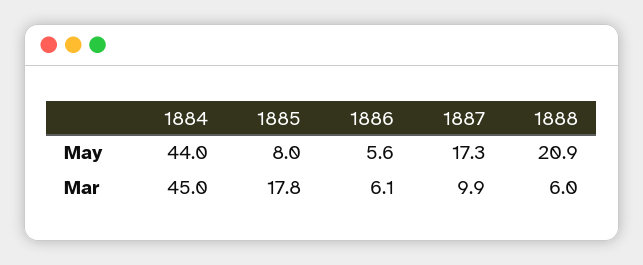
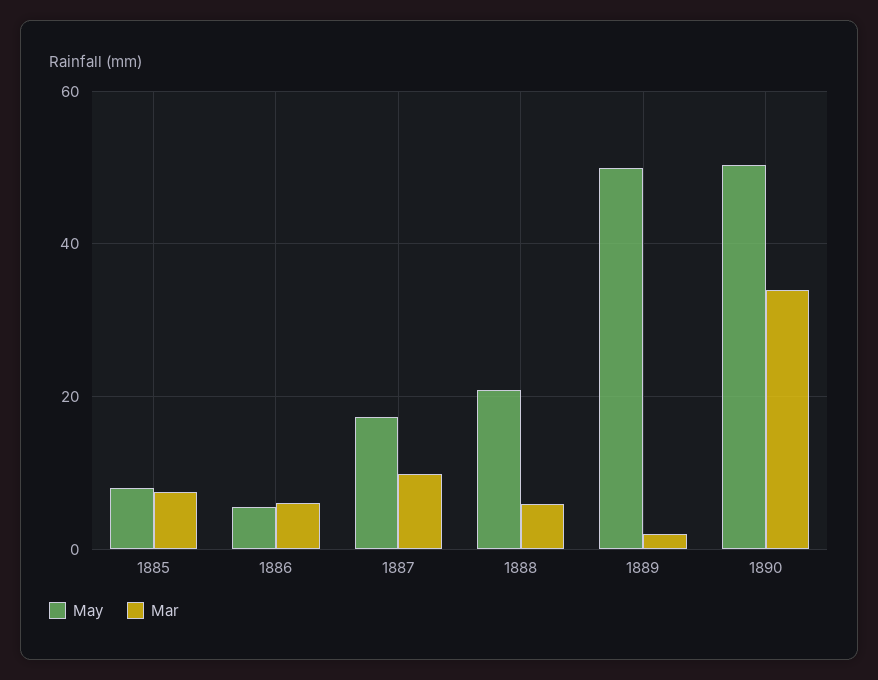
May, 1884: 44 -> none
Mar, 1884: 45 -> none
Mar, 1885: 17.8 -> 8
May, 1889: none -> 50
Mar, 1889: none -> 2
May, 1890: none -> 50
Mar, 1890: none -> 34

